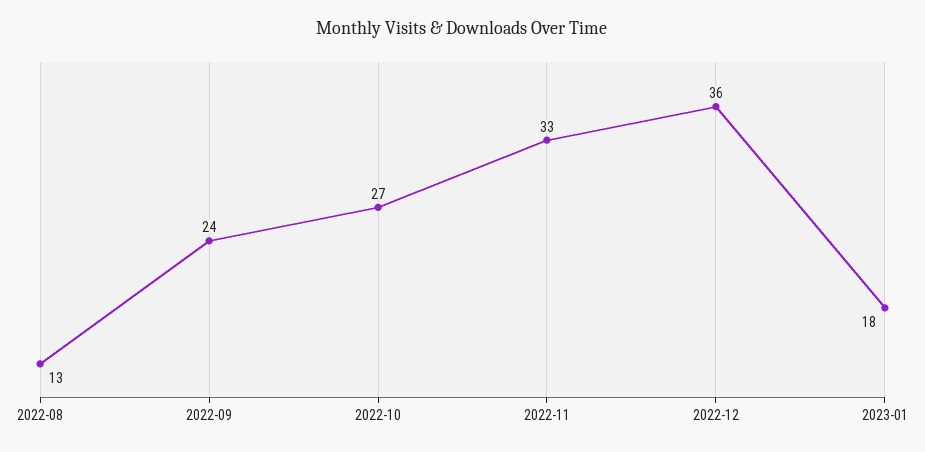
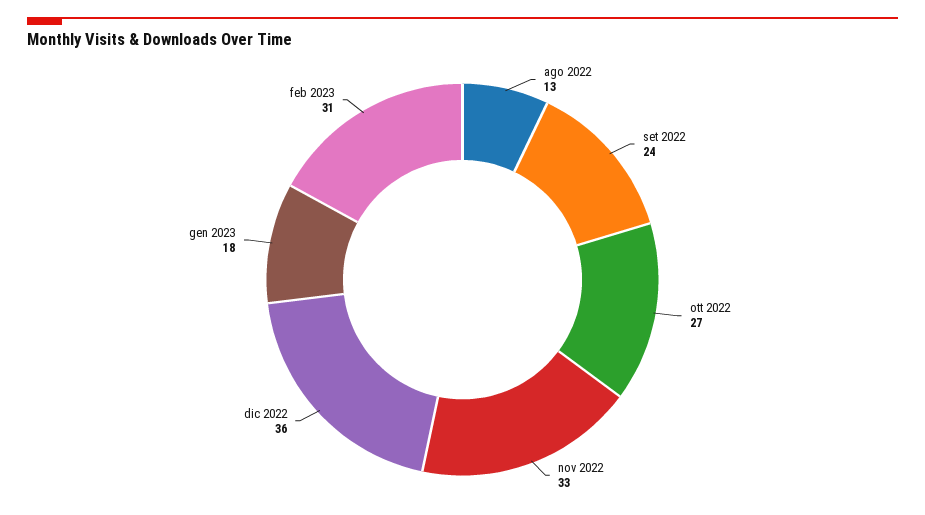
feb 2023: none -> 31

